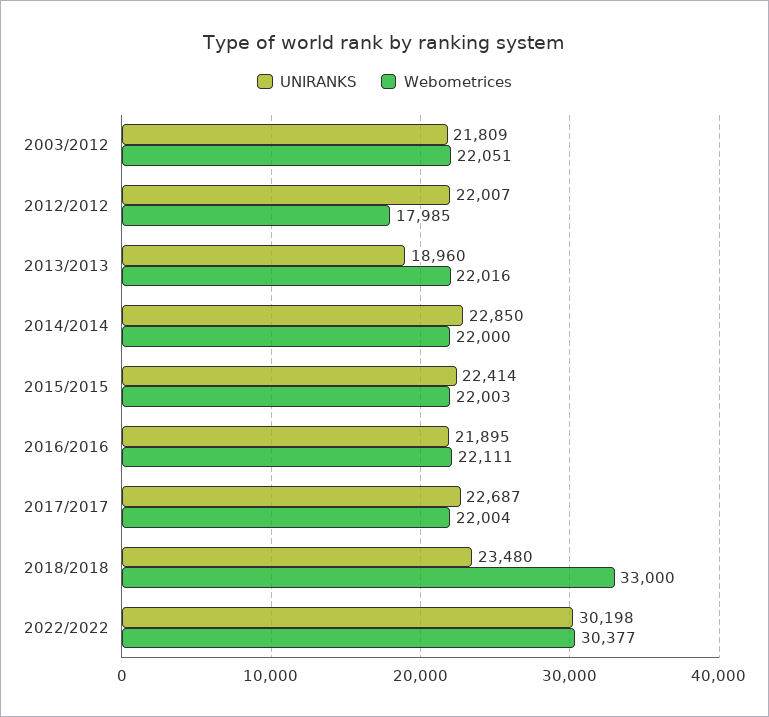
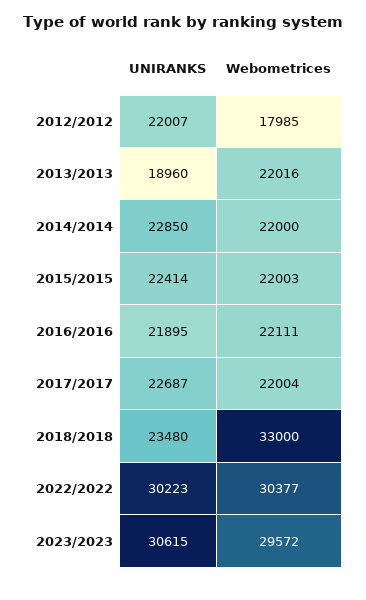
UNIRANKS, 2003/2012: 21809 -> none
Webometrices, 2003/2012: 22051 -> none
UNIRANKS, 2022/2022: 30198 -> 30223
UNIRANKS, 2023/2023: none -> 30615
Webometrices, 2023/2023: none -> 29572

